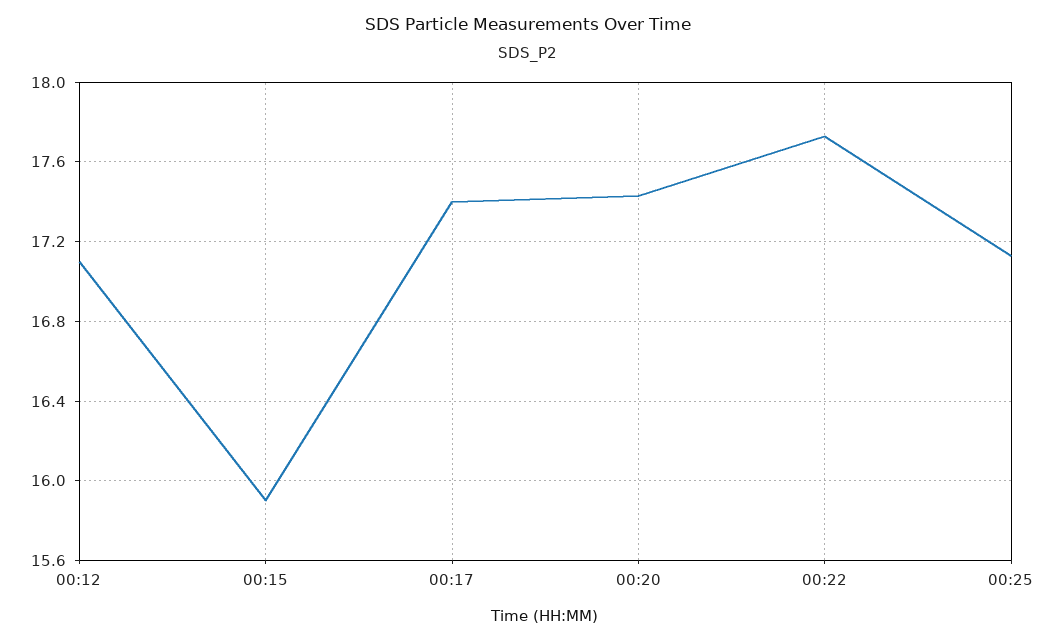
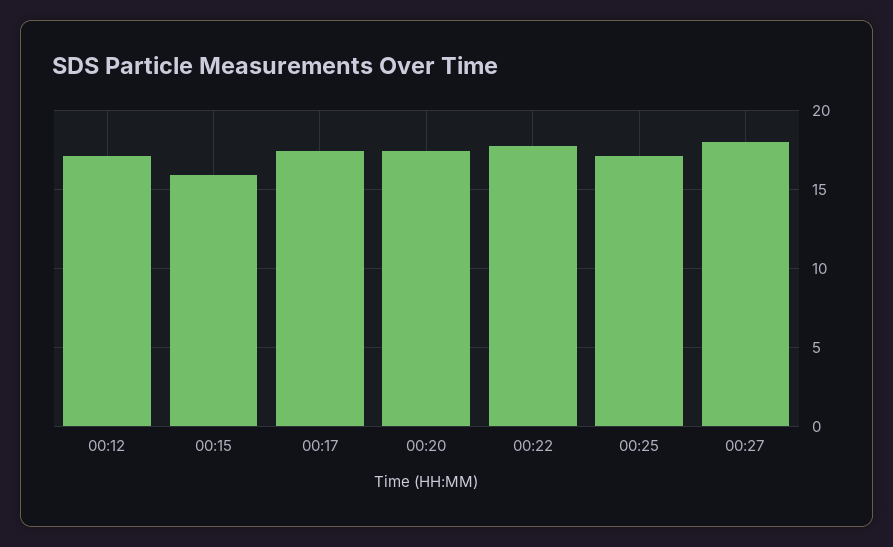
00:27: none -> 18

